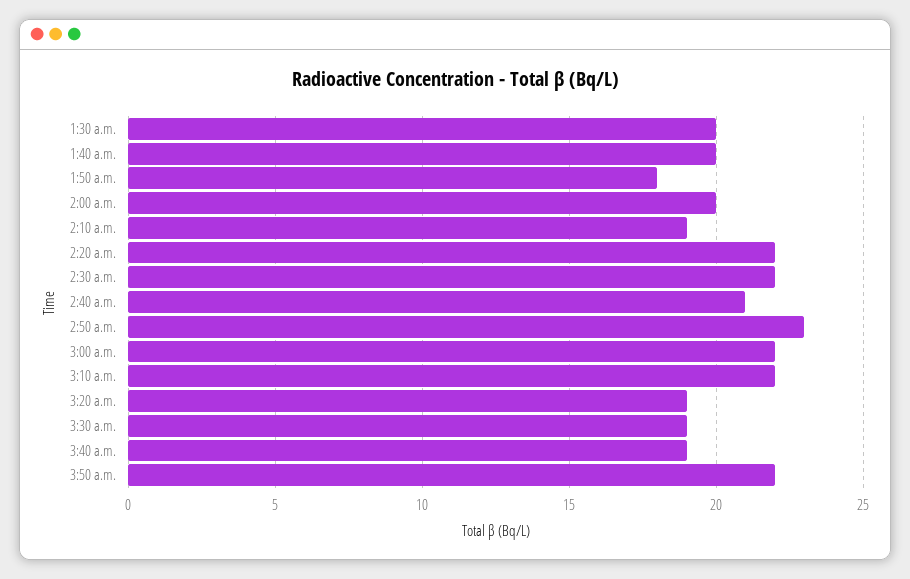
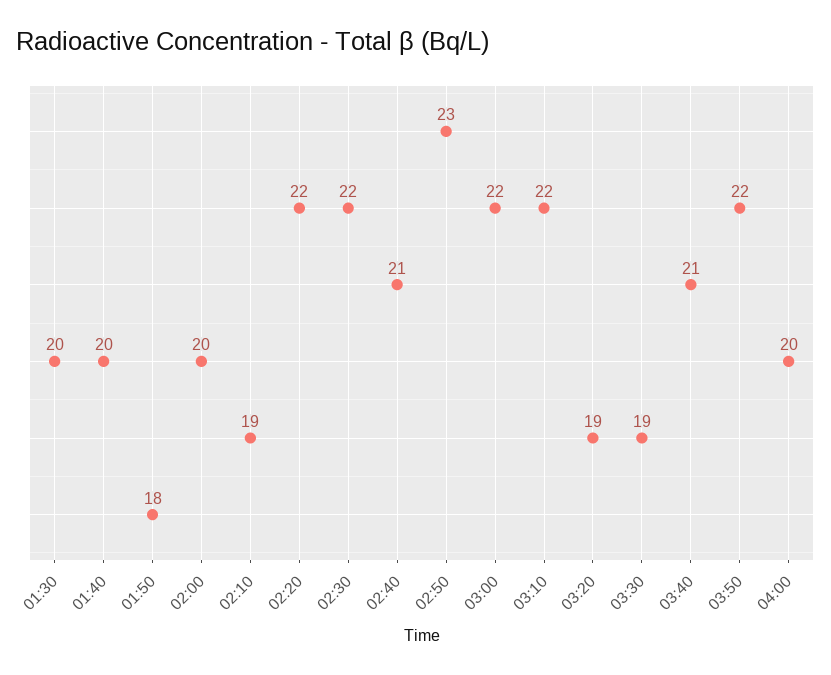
3:40 a.m.: 19 -> 21
04:00: none -> 20

